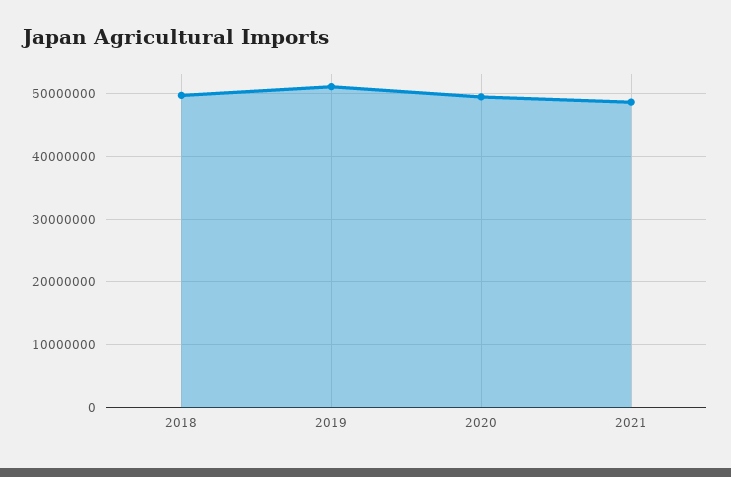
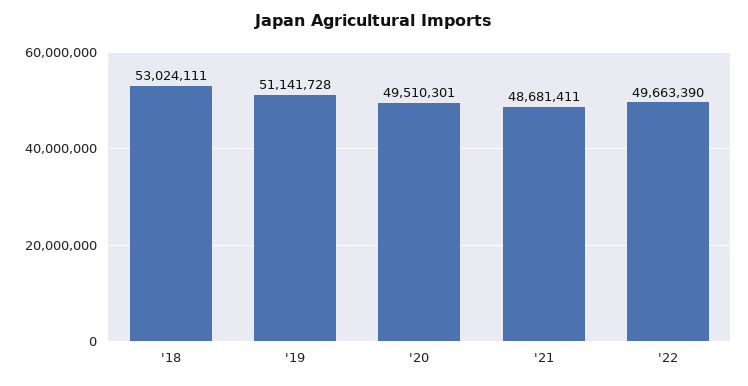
2018: 50000000 -> 53024111
'22: none -> 49663390

